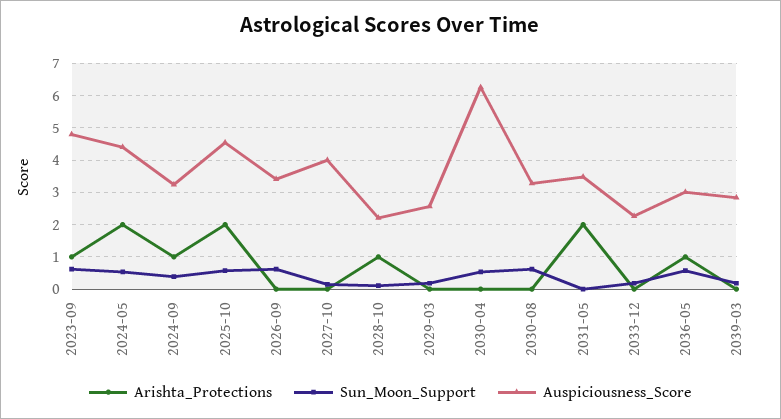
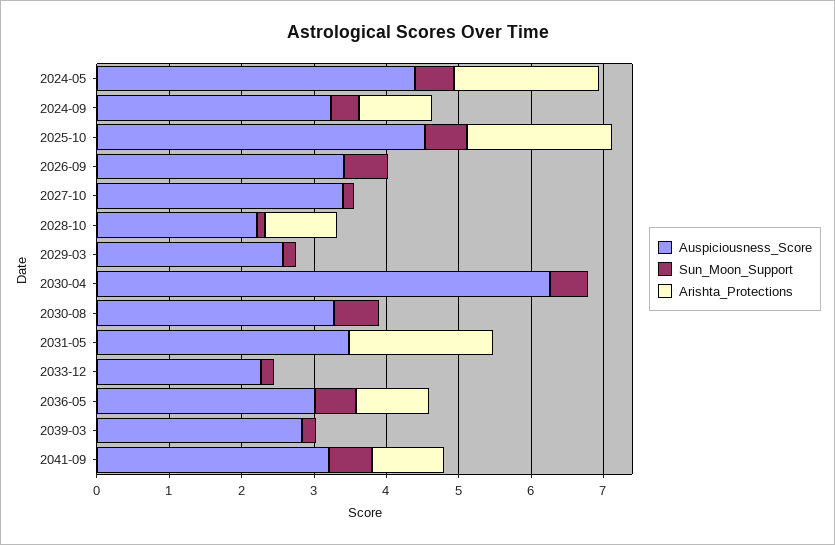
Arishta_Protections, 2023-09: 1 -> none
Sun_Moon_Support, 2023-09: 0.6 -> none
Auspiciousness_Score, 2023-09: 4.8 -> none
Auspiciousness_Score, 2027-10: 4 -> 3.4
Auspiciousness_Score, 2041-09: none -> 3.2
Sun_Moon_Support, 2041-09: none -> 0.6
Arishta_Protections, 2041-09: none -> 1

